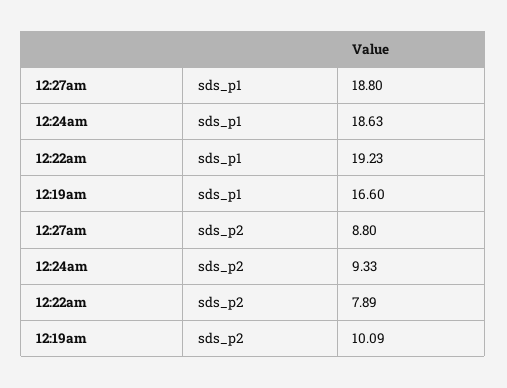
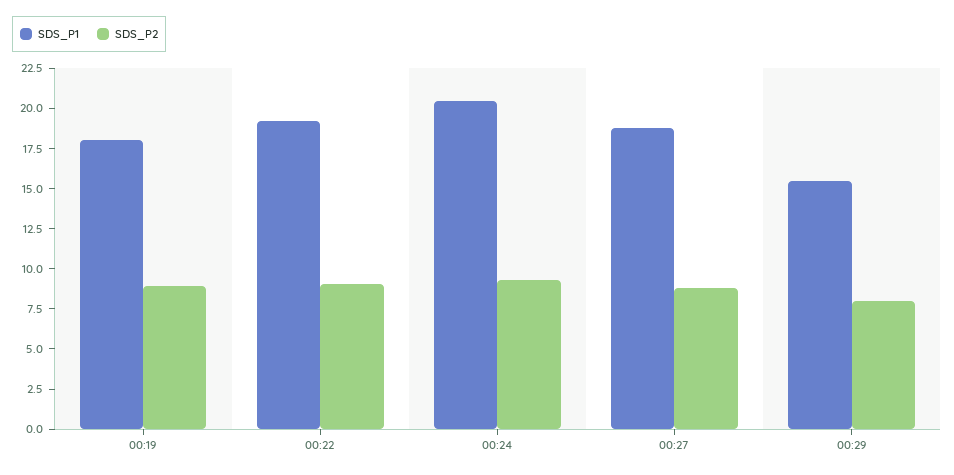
sds_p1, 12:24am: 18.63 -> 20.5
sds_p1, 12:19am: 16.6 -> 18
sds_p2, 12:22am: 7.89 -> 9
sds_p2, 12:19am: 10.09 -> 9
sds_p1, 00:29: none -> 15.5
sds_p2, 00:29: none -> 8

